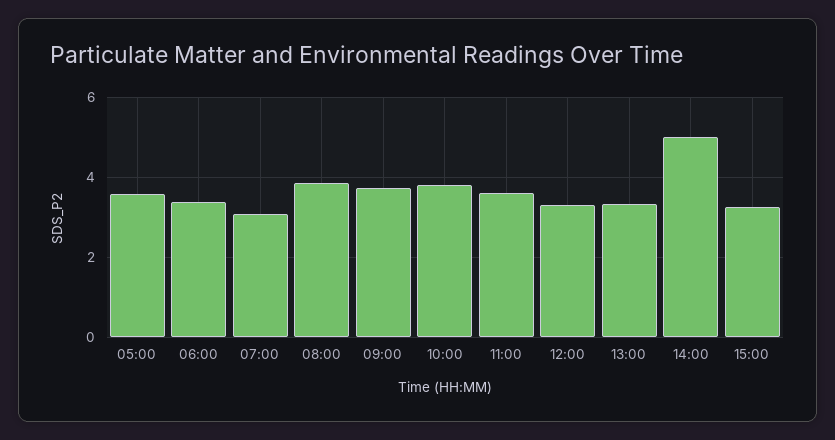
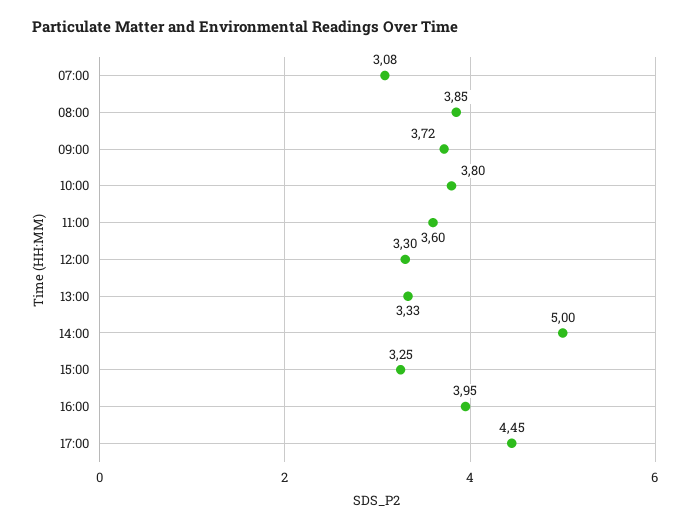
05:00: 3.6 -> none
06:00: 3.4 -> none
16:00: none -> 3.95
17:00: none -> 4.45

